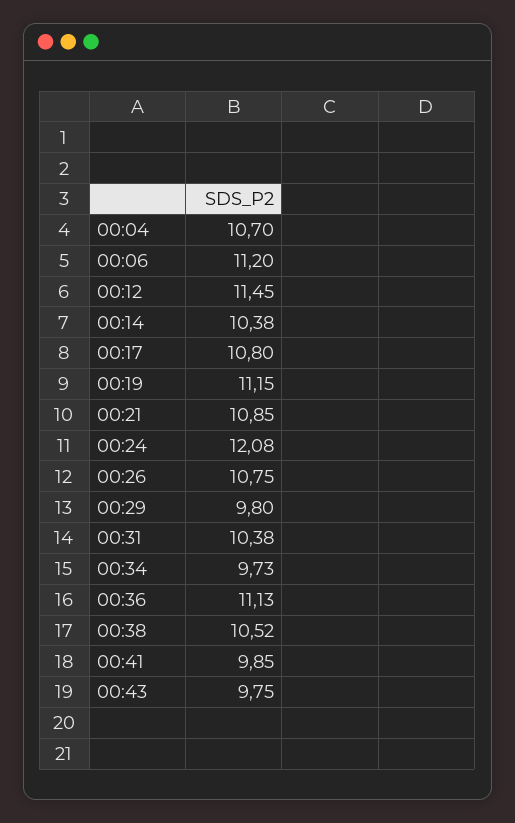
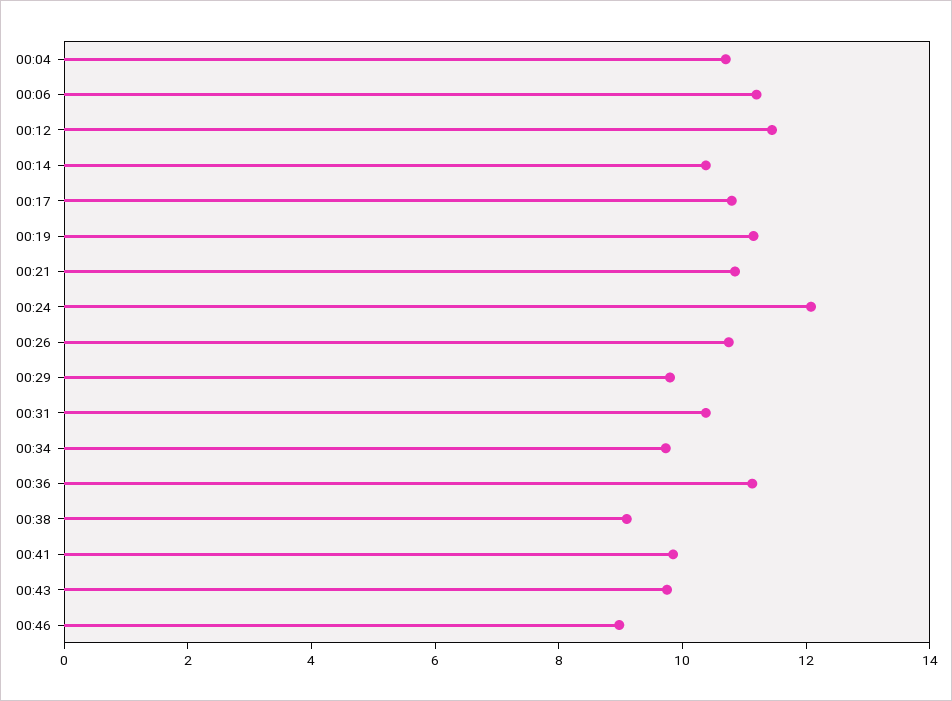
00:38: 10.52 -> 9
00:46: none -> 9

